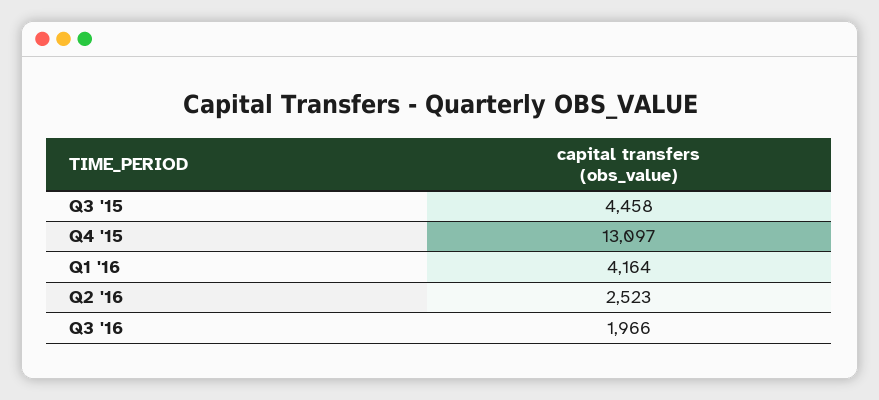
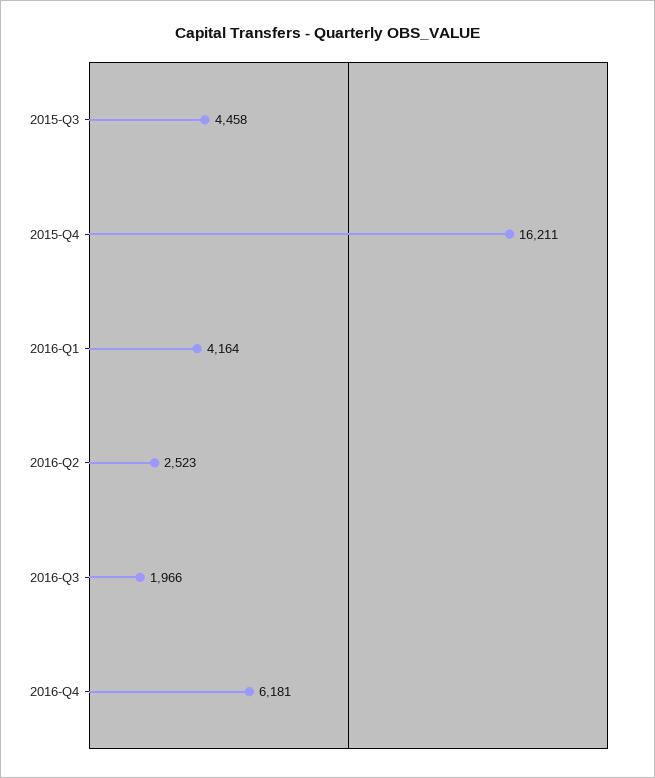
Q4 '15: 13097 -> 16211
2016-Q4: none -> 6181

